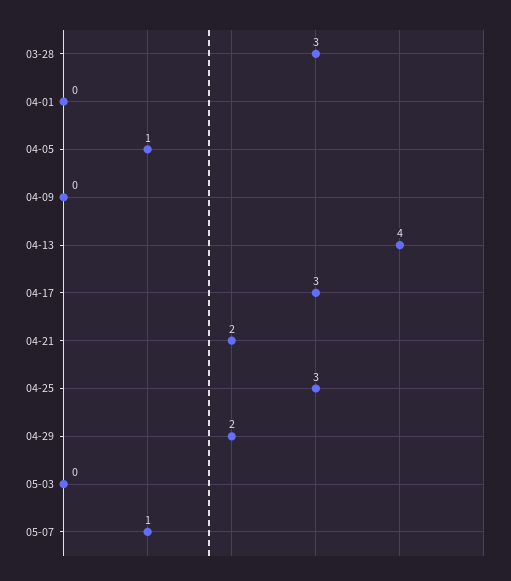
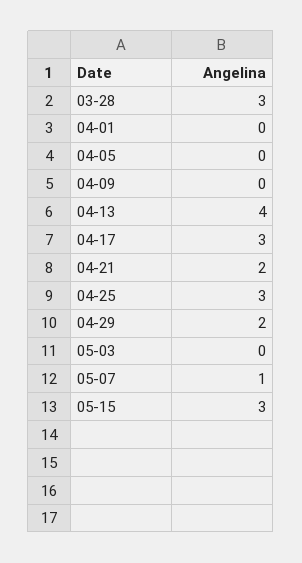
04-05: 1 -> 0
05-15: none -> 3

